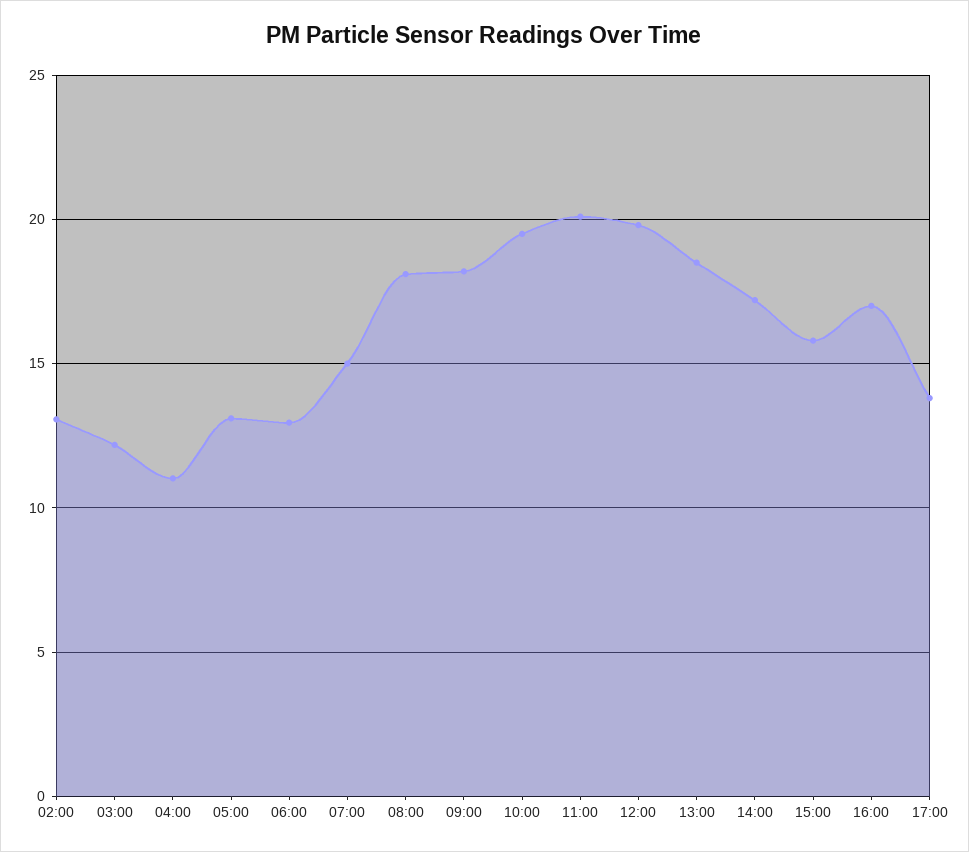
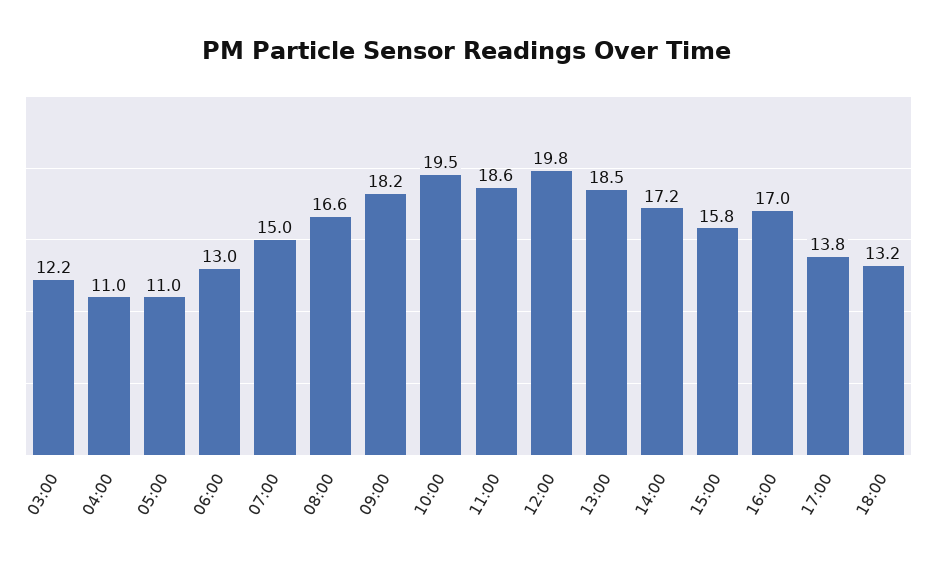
02:00: 13 -> none
05:00: 13 -> 11
08:00: 18 -> 16.6
11:00: 20 -> 18.6
18:00: none -> 13.2

